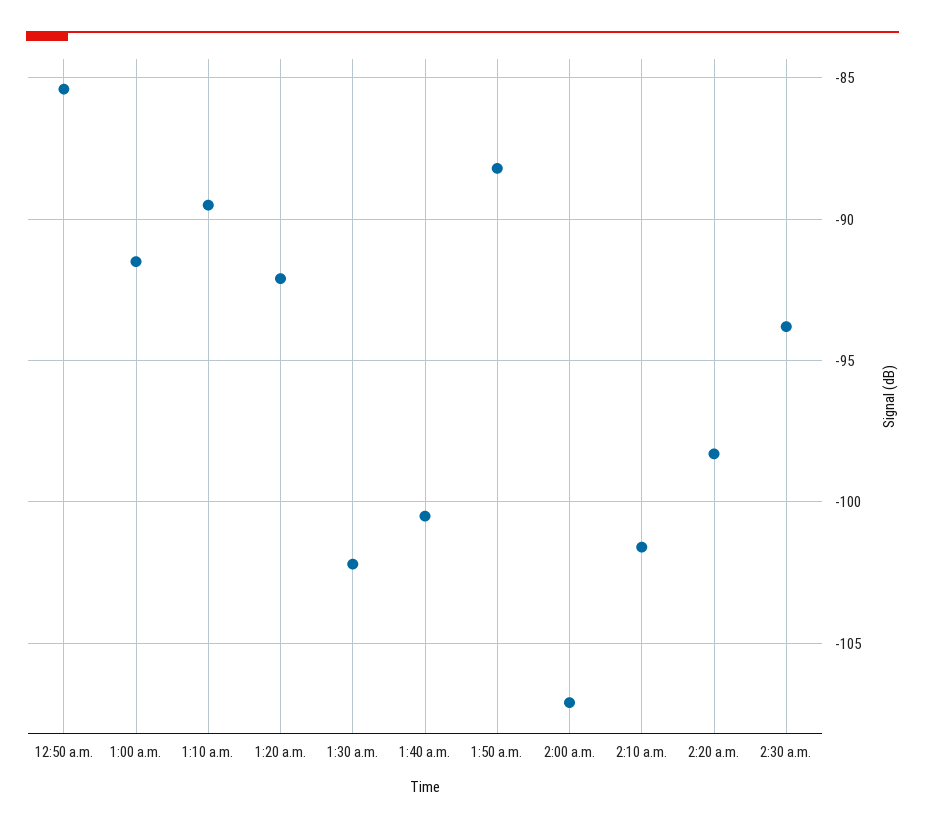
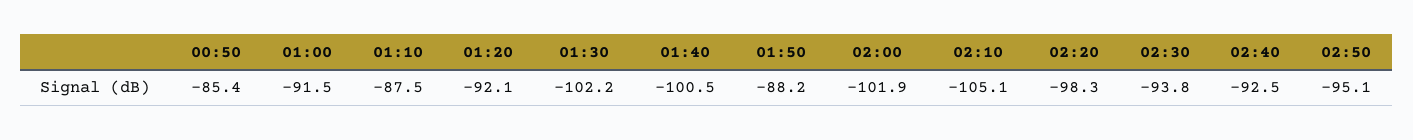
1:10 a.m.: -89.5 -> -87.5
2:00 a.m.: -107 -> -101.9
2:10 a.m.: -101.5 -> -105.1
02:40: none -> -92.5
02:50: none -> -95.1

